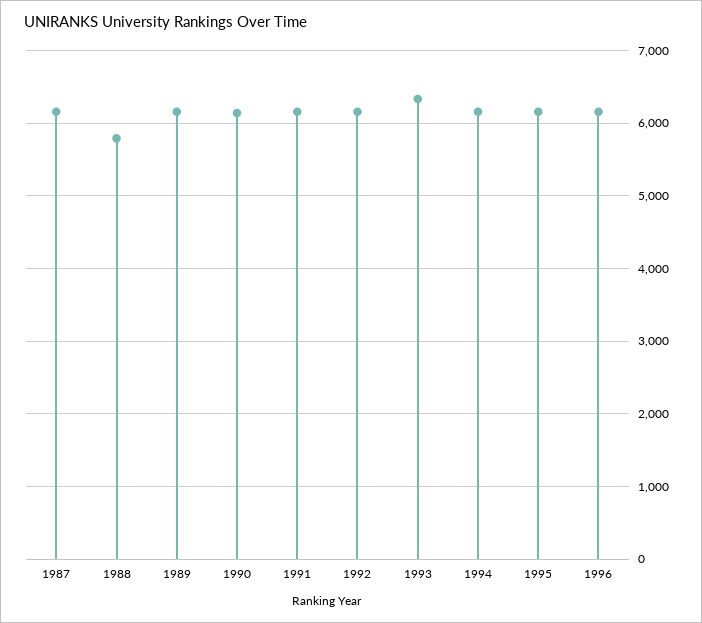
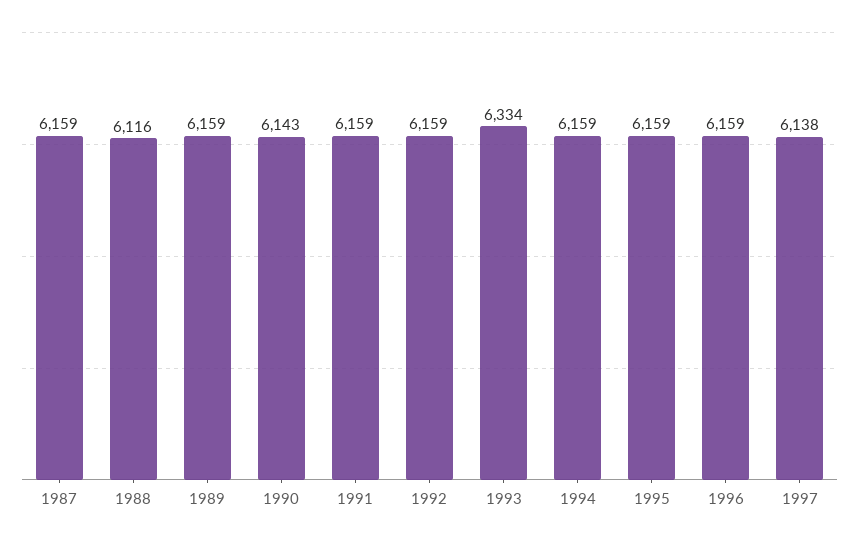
1988: 5800 -> 6116
1997: none -> 6138

